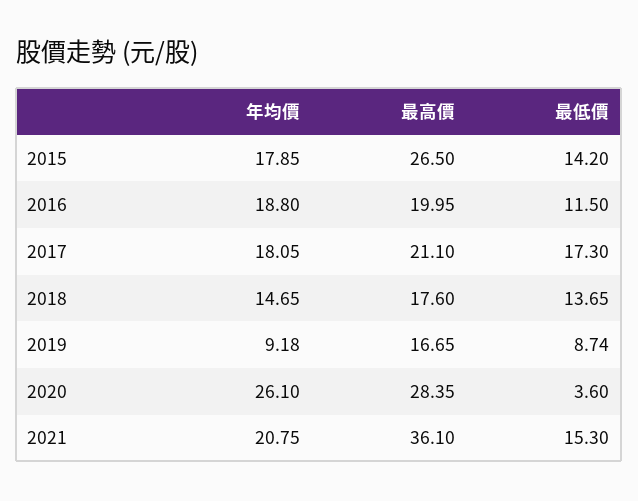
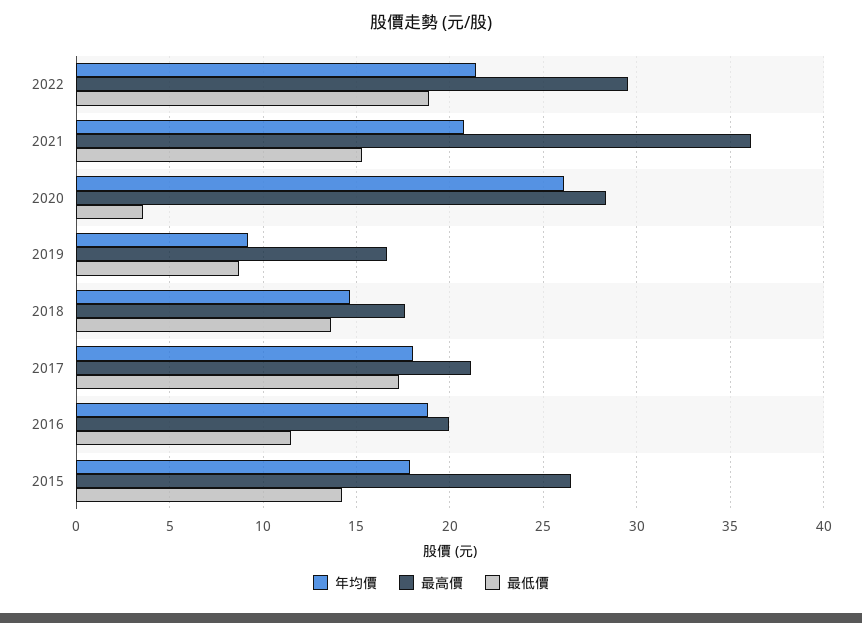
年均價, 2022: none -> 21.5
最高價, 2022: none -> 29.5
最低價, 2022: none -> 19

